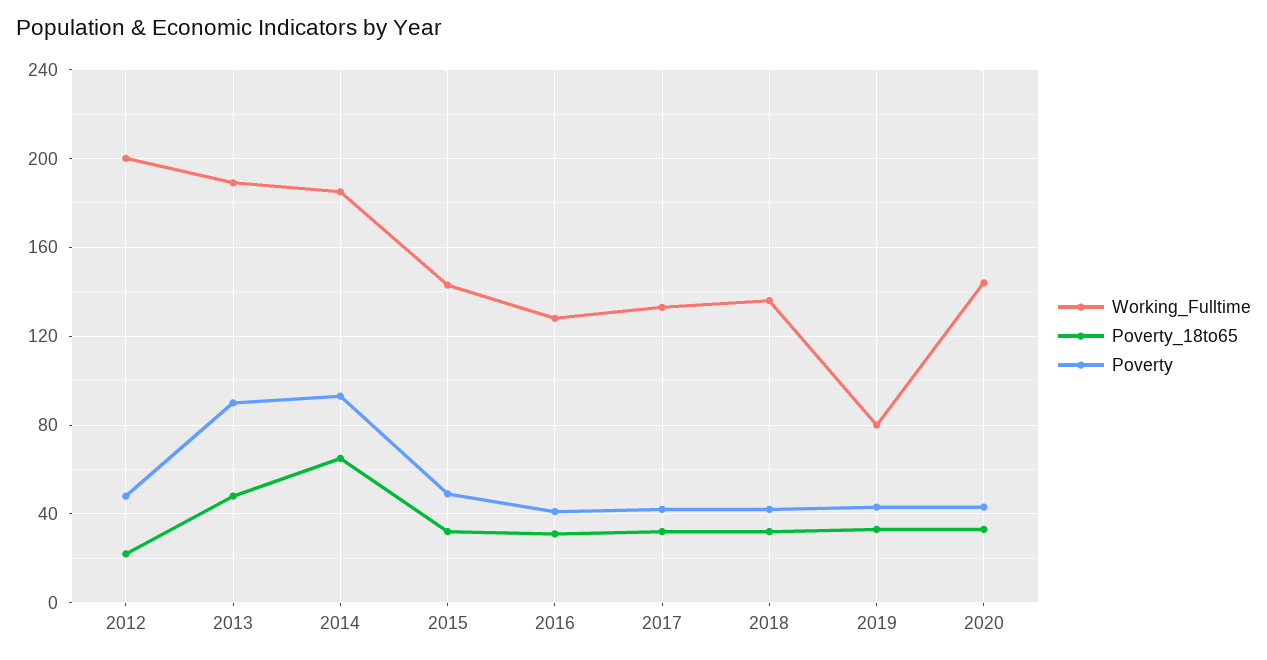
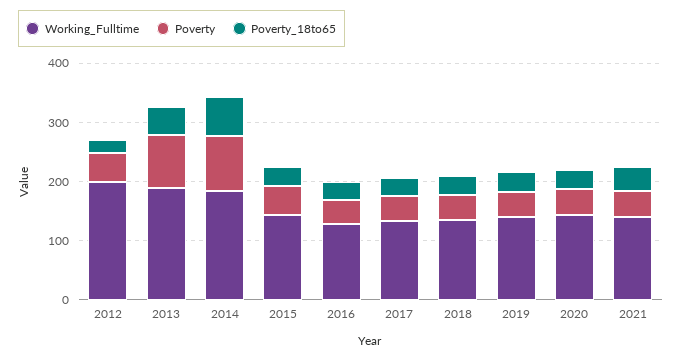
Working_Fulltime, 2019: 80 -> 140
Working_Fulltime, 2021: none -> 140
Poverty, 2021: none -> 40
Poverty_18to65, 2021: none -> 40

